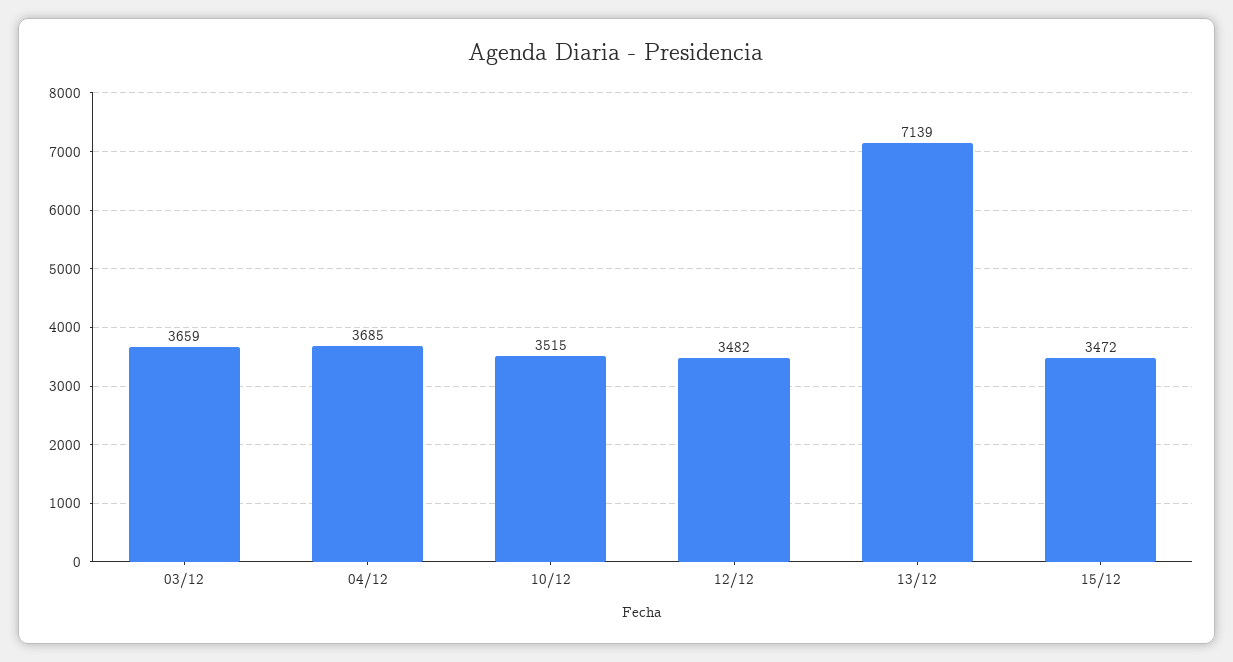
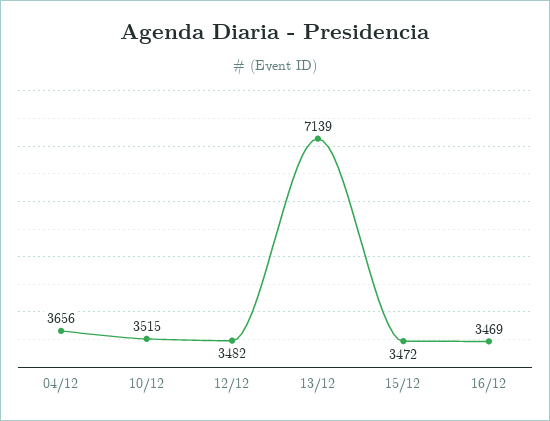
03/12: 3659 -> none
04/12: 3685 -> 3656
16/12: none -> 3469

